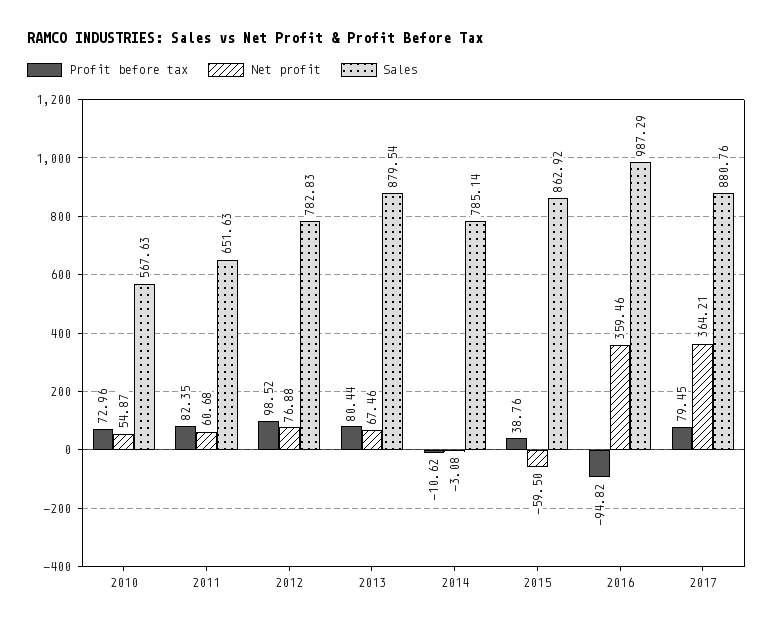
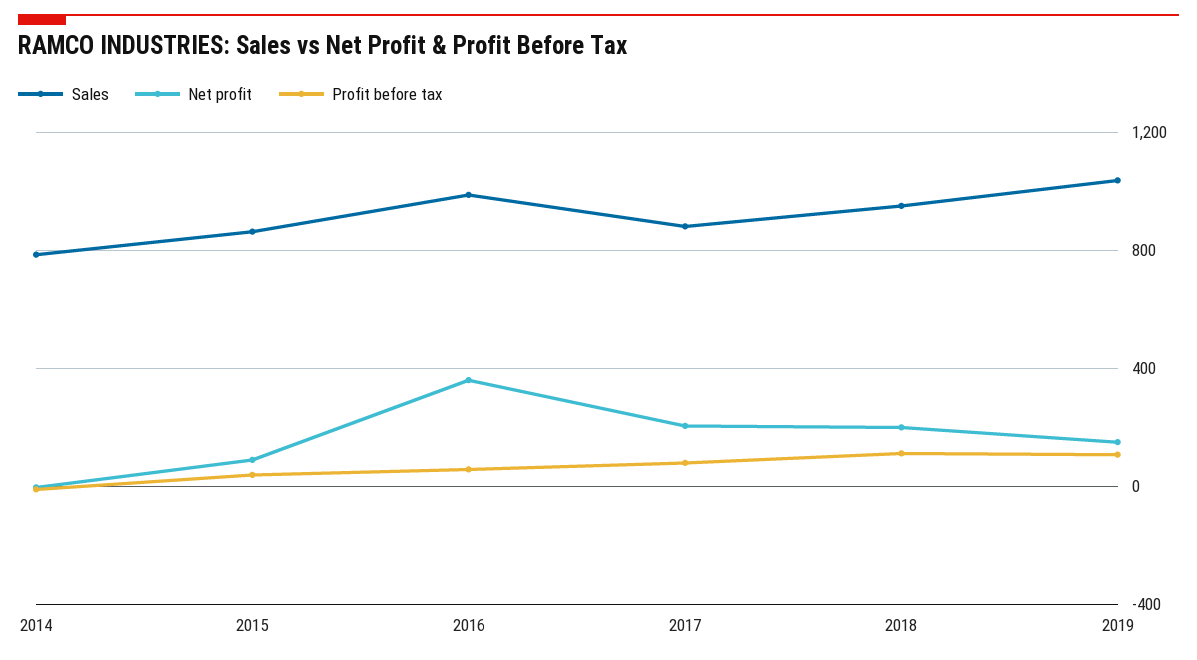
Profit before tax, 2010: 72.96 -> none
Net profit, 2010: 54.87 -> none
Sales, 2010: 567.63 -> none
Profit before tax, 2011: 82.35 -> none
Net profit, 2011: 60.68 -> none
Sales, 2011: 651.63 -> none
Profit before tax, 2012: 98.52 -> none
Net profit, 2012: 76.88 -> none
Sales, 2012: 782.83 -> none
Profit before tax, 2013: 80.44 -> none
Net profit, 2013: 67.46 -> none
Sales, 2013: 879.54 -> none
Net profit, 2015: -59.5 -> 100
Profit before tax, 2016: -94.82 -> 50
Net profit, 2017: 364.21 -> 200
Sales, 2018: none -> 950
Net profit, 2018: none -> 200
Profit before tax, 2018: none -> 100
Sales, 2019: none -> 1050
Net profit, 2019: none -> 150
Profit before tax, 2019: none -> 100

